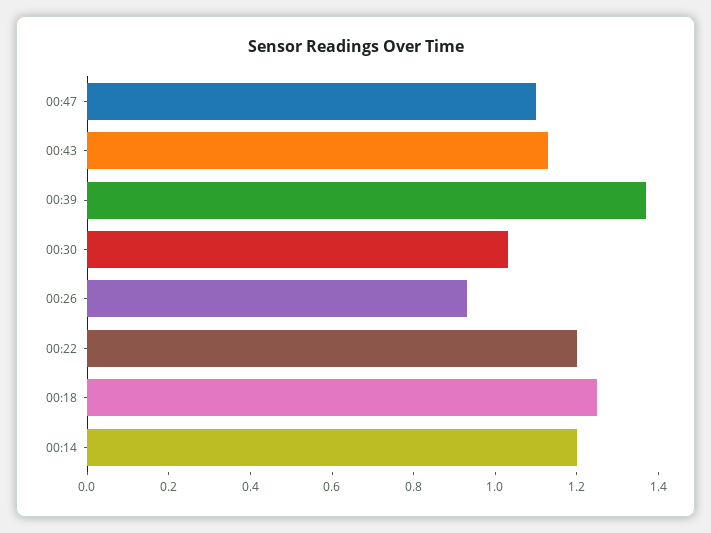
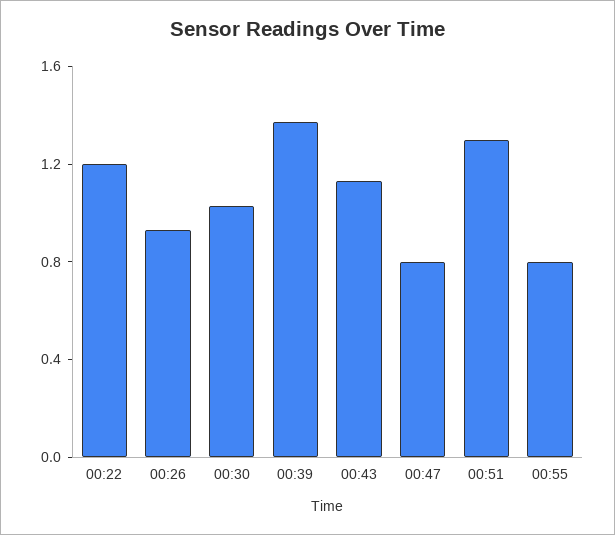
00:47: 1.1 -> 0.8
00:18: 1.25 -> none
00:14: 1.2 -> none
00:51: none -> 1.3
00:55: none -> 0.8

